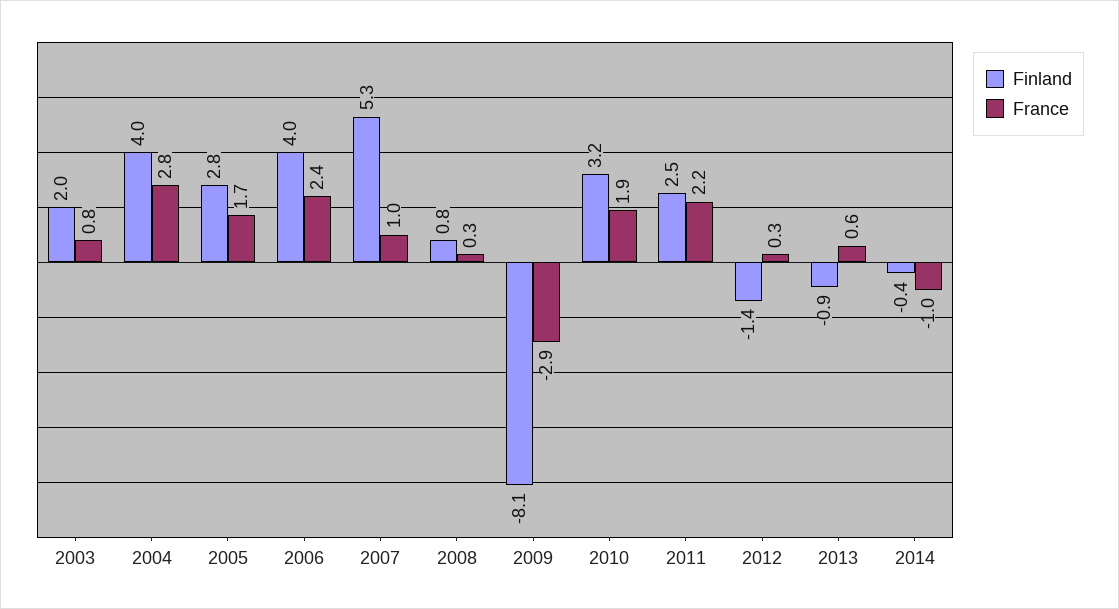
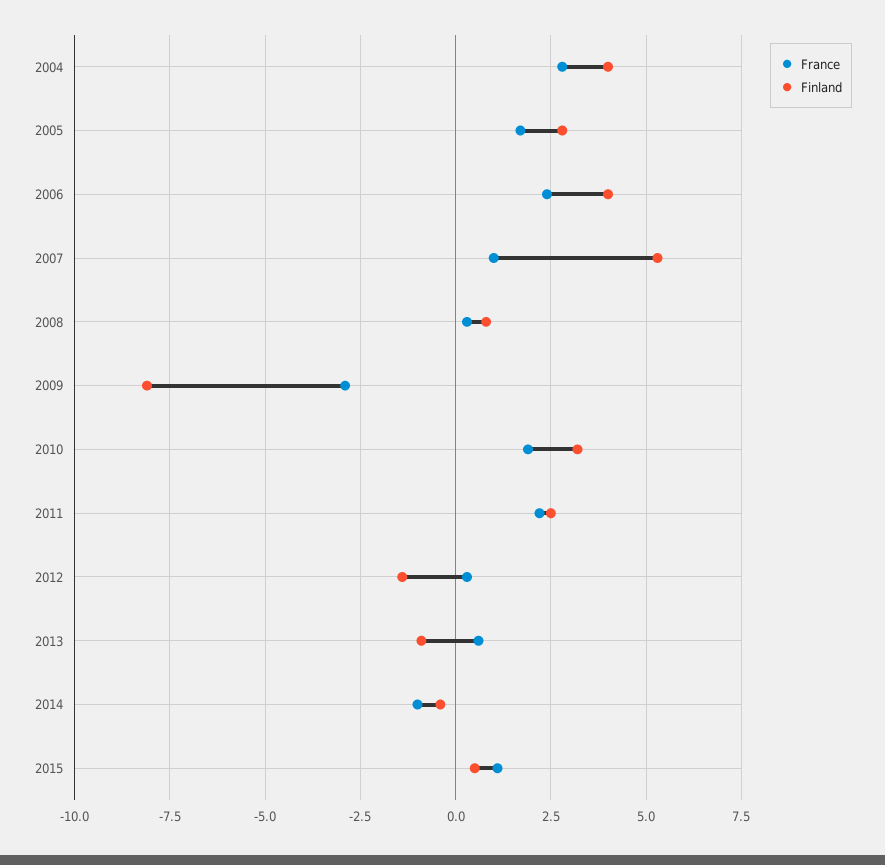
Finland, 2003: 2 -> none
France, 2003: 0.8 -> none
France, 2015: none -> 1
Finland, 2015: none -> 0.5

